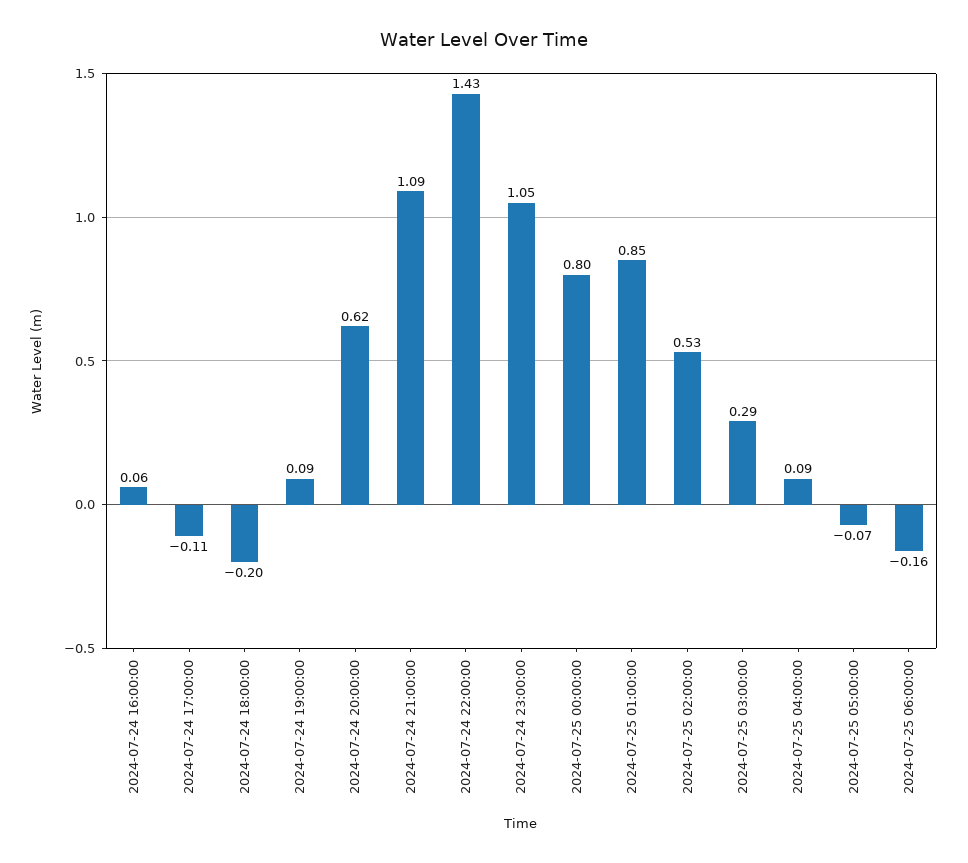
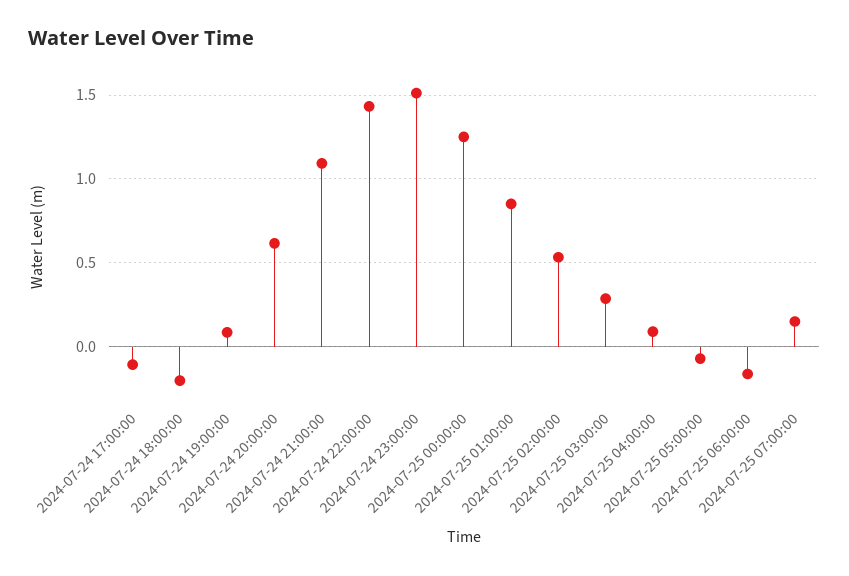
2024-07-24 16:00:00: 0.06 -> none
2024-07-24 23:00:00: 1.05 -> 1.5
2024-07-25 00:00:00: 0.8 -> 1.25
2024-07-25 07:00:00: none -> 0.15

